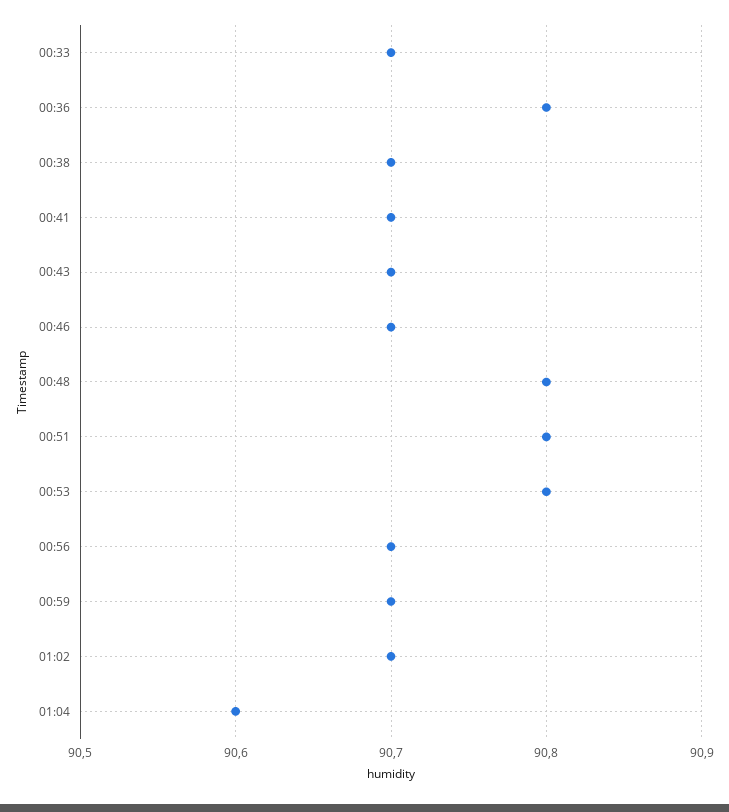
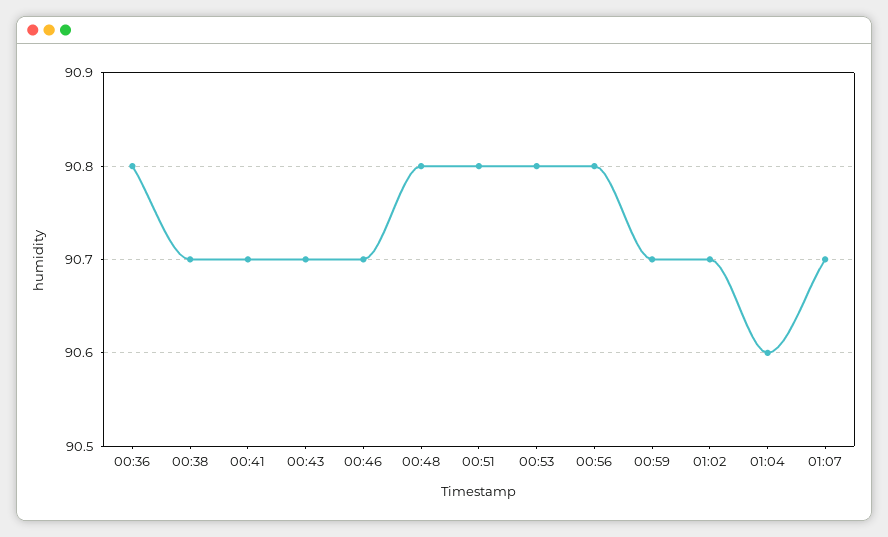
00:33: 90.7 -> none
00:56: 90.7 -> 90.8
01:07: none -> 90.7

